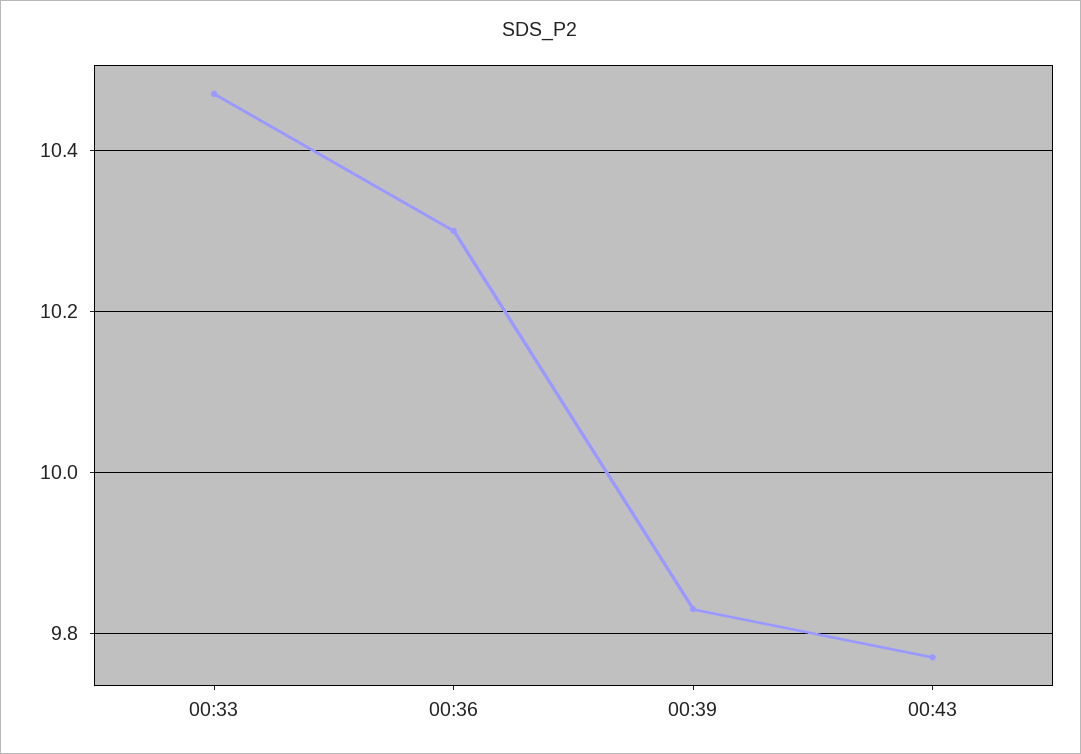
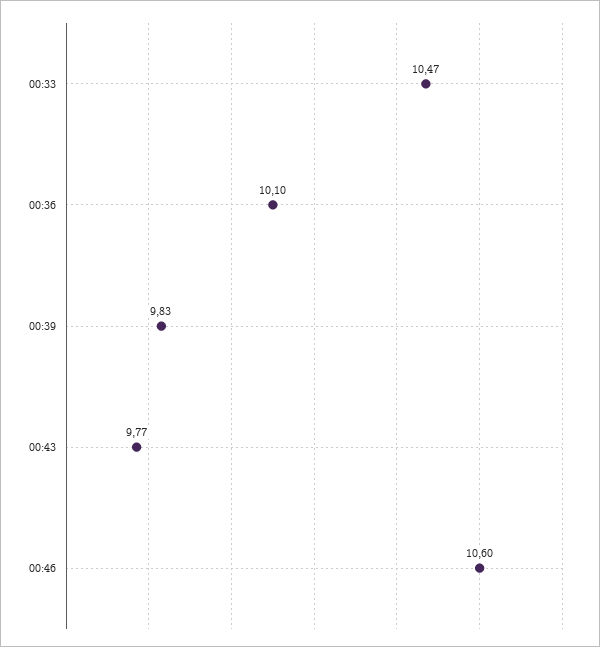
00:36: 10.3 -> 10.1
00:46: none -> 10.6

